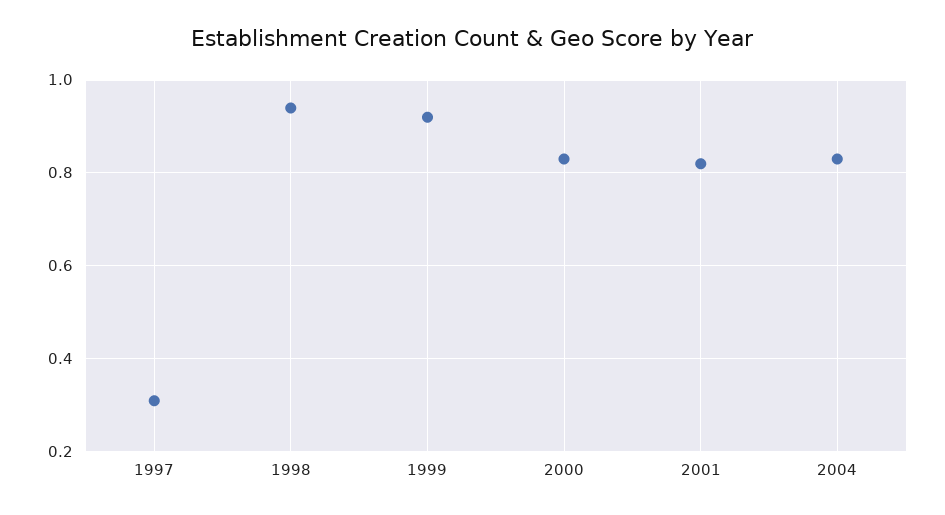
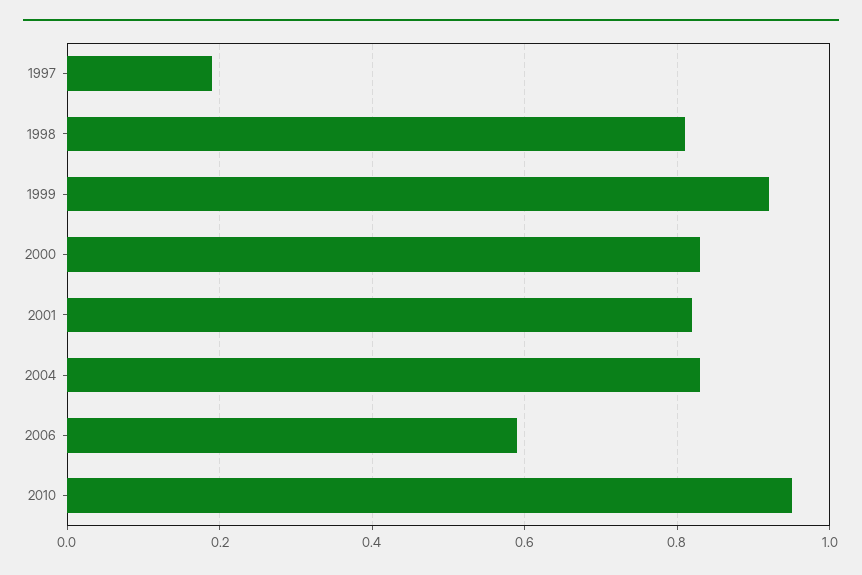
1997: 0.3 -> 0.2
1998: 0.95 -> 0.8
2006: none -> 0.6
2010: none -> 0.95

